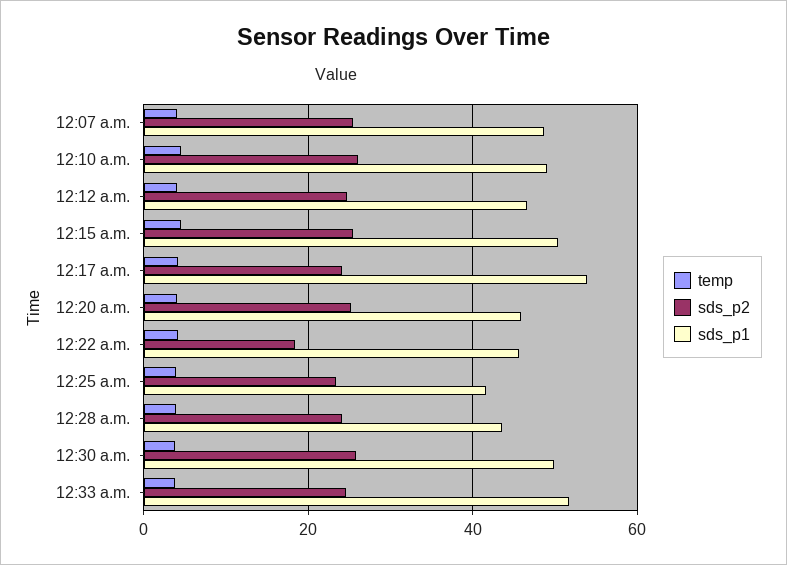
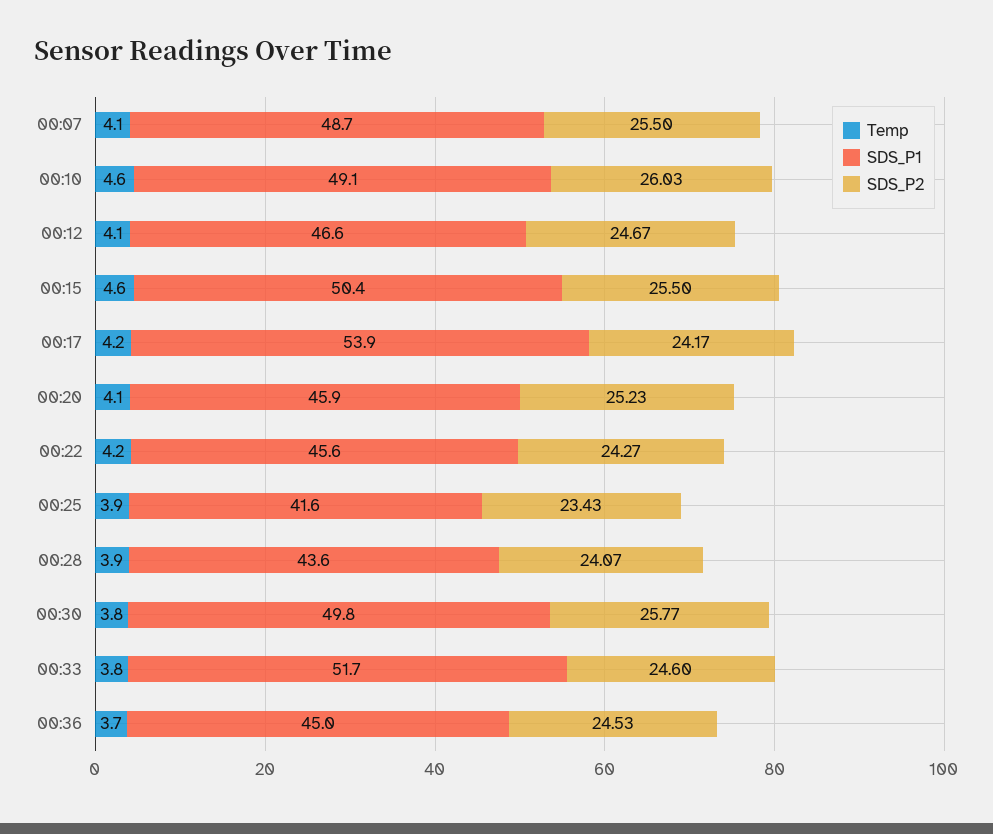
sds_p2, 12:22 a.m.: 18 -> 24.27
temp, 00:36: none -> 3.7
sds_p1, 00:36: none -> 45
sds_p2, 00:36: none -> 24.53

